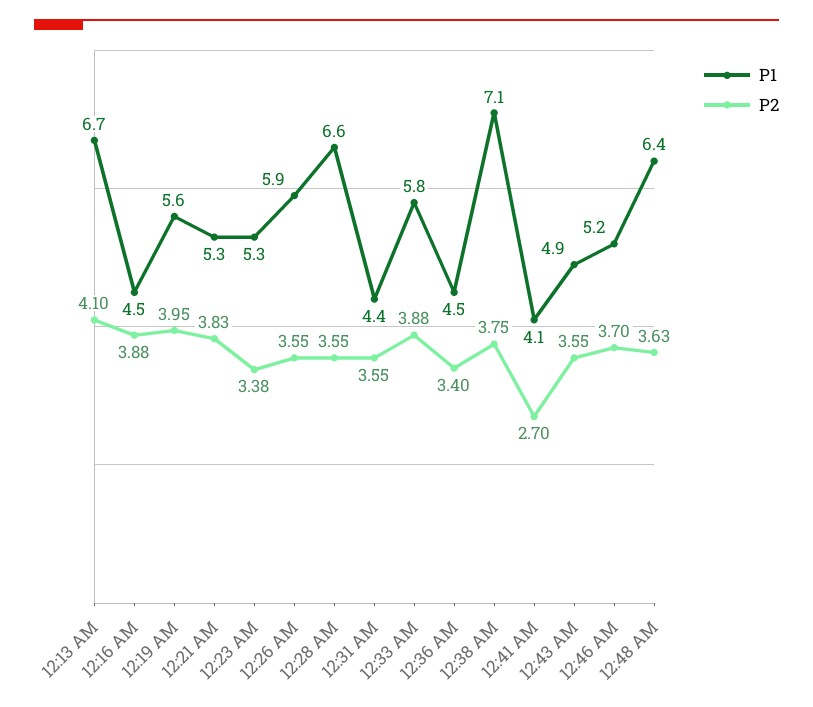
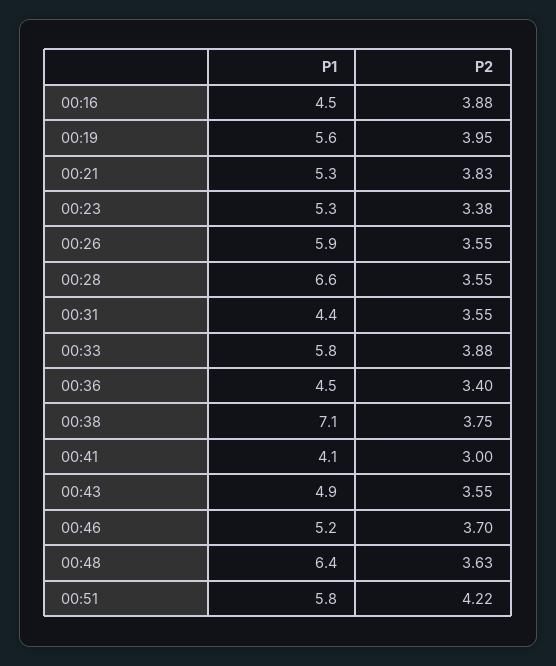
P1, 12:13 AM: 6.7 -> none
P2, 12:13 AM: 4.1 -> none
P2, 12:41 AM: 2.7 -> 3
P1, 00:51: none -> 5.8
P2, 00:51: none -> 4.22

